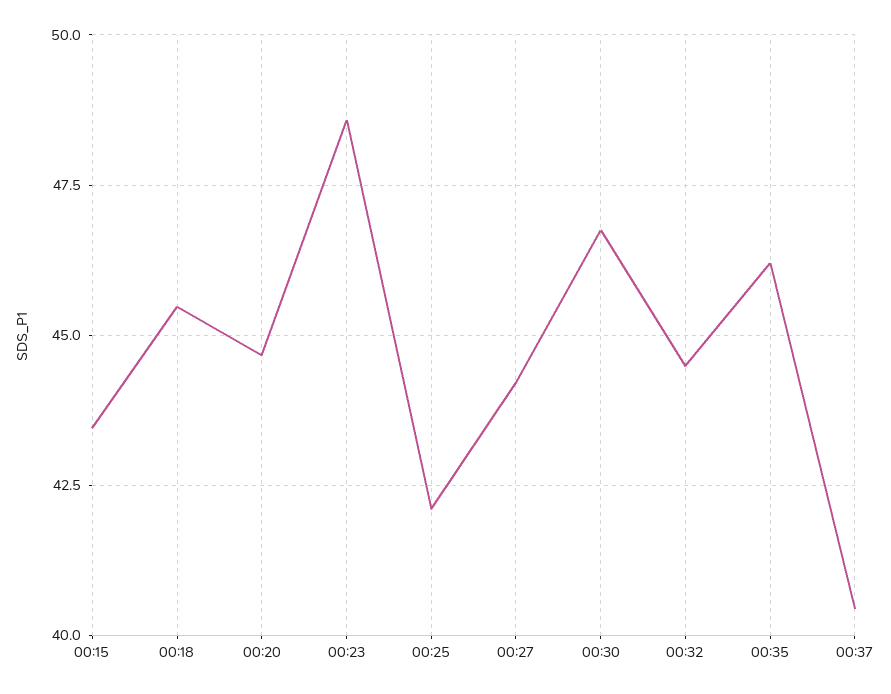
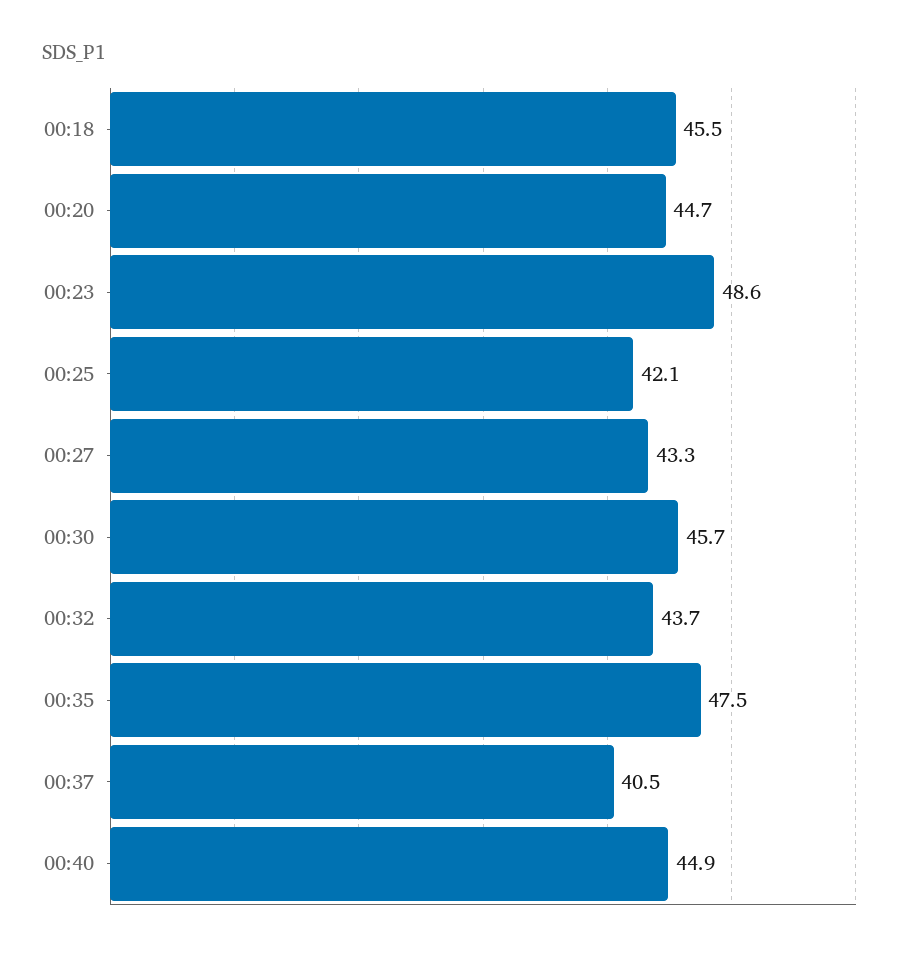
00:15: 43.5 -> none
00:27: 44.25 -> 43.3
00:30: 46.75 -> 45.7
00:32: 44.5 -> 43.7
00:35: 46.25 -> 47.5
00:40: none -> 44.9

